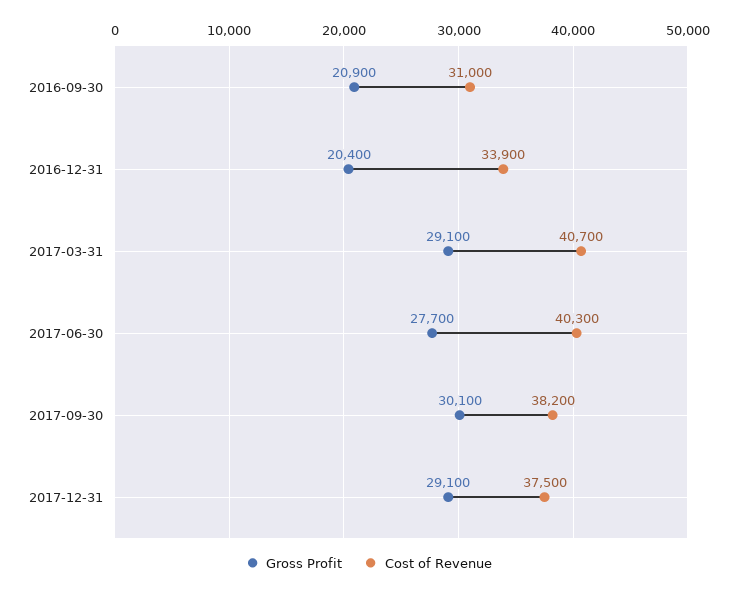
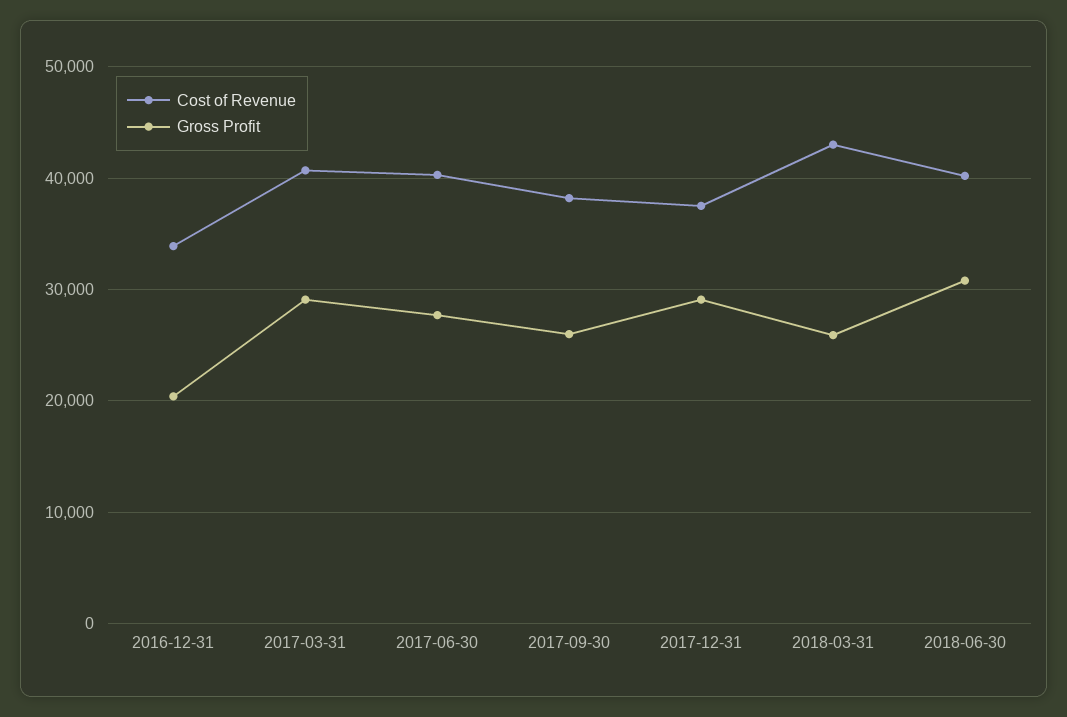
Gross Profit, 2016-09-30: 20900 -> none
Cost of Revenue, 2016-09-30: 31000 -> none
Gross Profit, 2017-09-30: 30100 -> 26000
Cost of Revenue, 2018-03-31: none -> 43000
Gross Profit, 2018-03-31: none -> 26000
Cost of Revenue, 2018-06-30: none -> 40000
Gross Profit, 2018-06-30: none -> 31000

